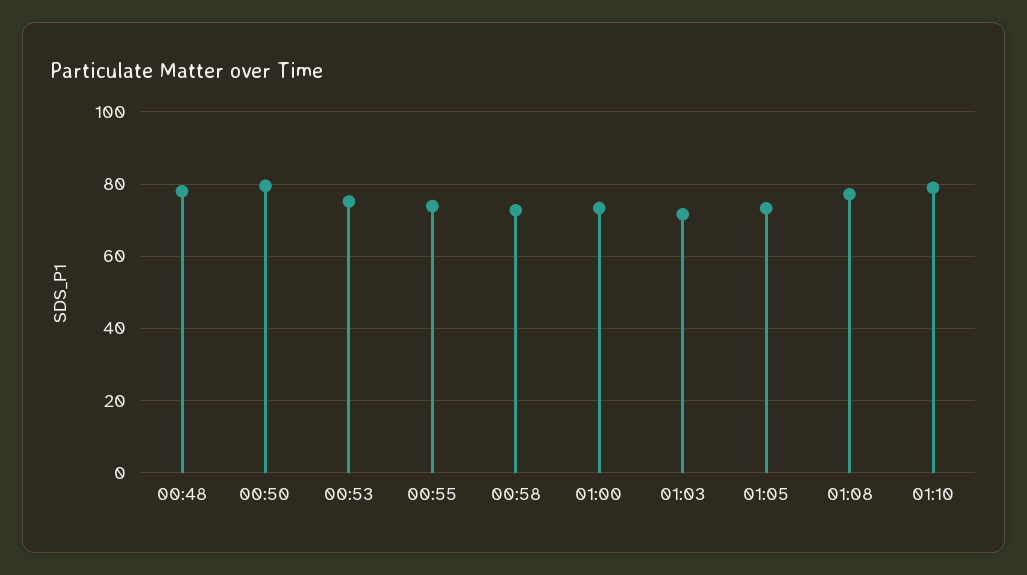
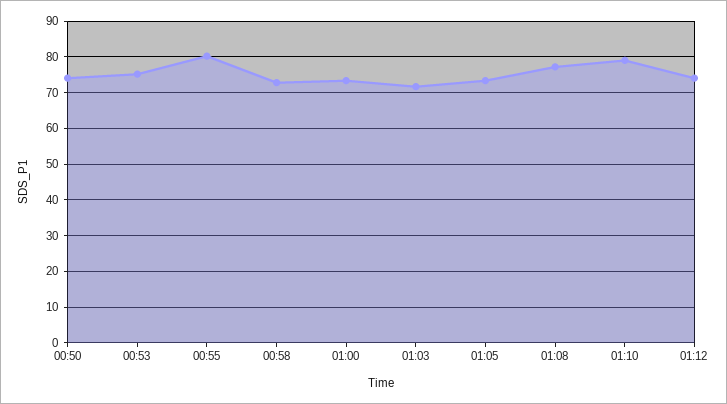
00:48: 78 -> none
00:50: 80 -> 74
00:55: 74 -> 80
01:12: none -> 74

